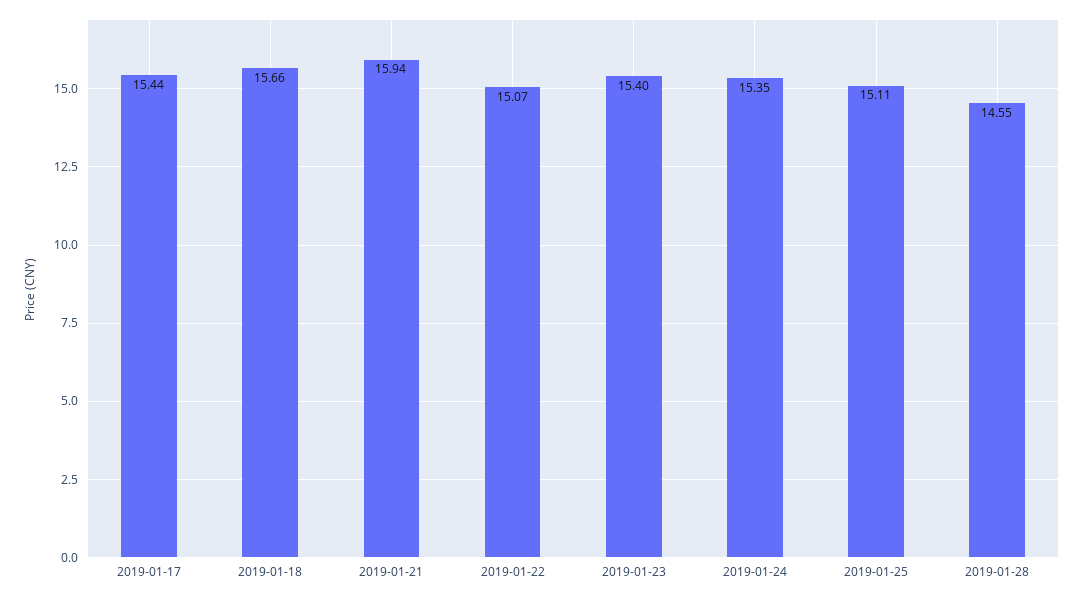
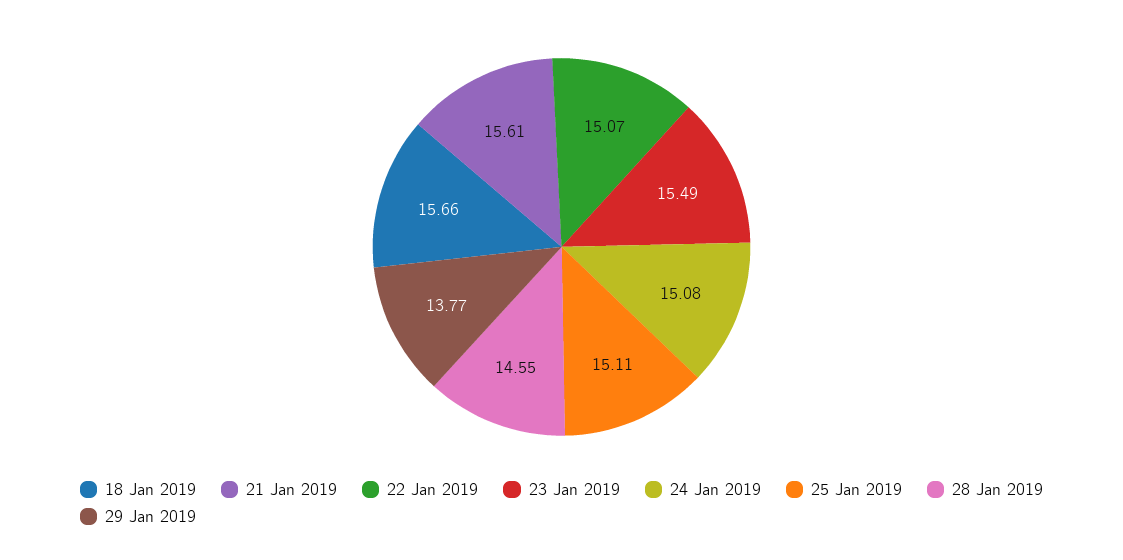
2019-01-17: 15.44 -> none
2019-01-21: 15.94 -> 15.61
2019-01-23: 15.4 -> 15.49
2019-01-24: 15.35 -> 15.08
29 Jan 2019: none -> 13.77

